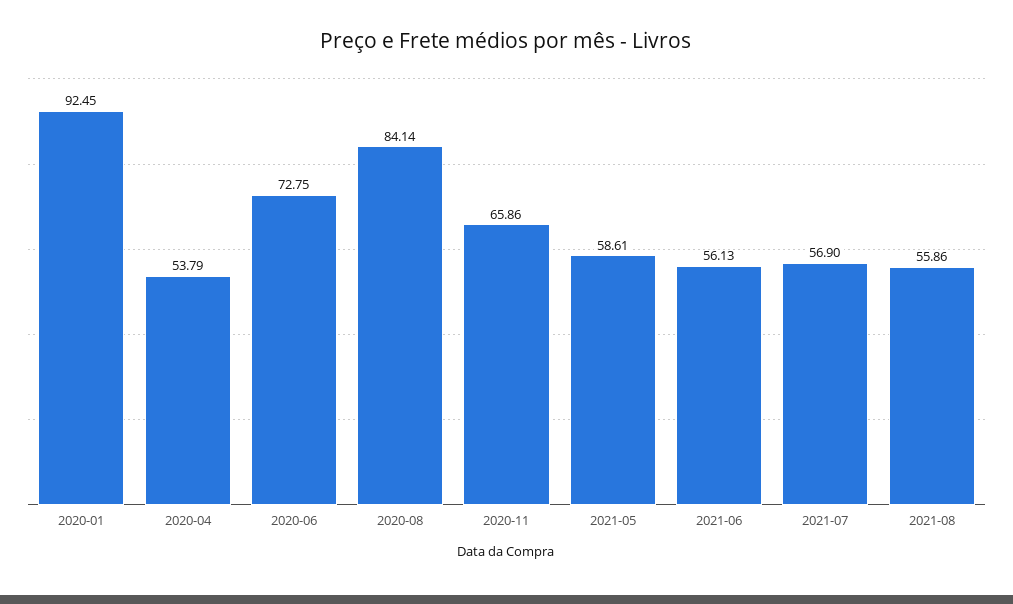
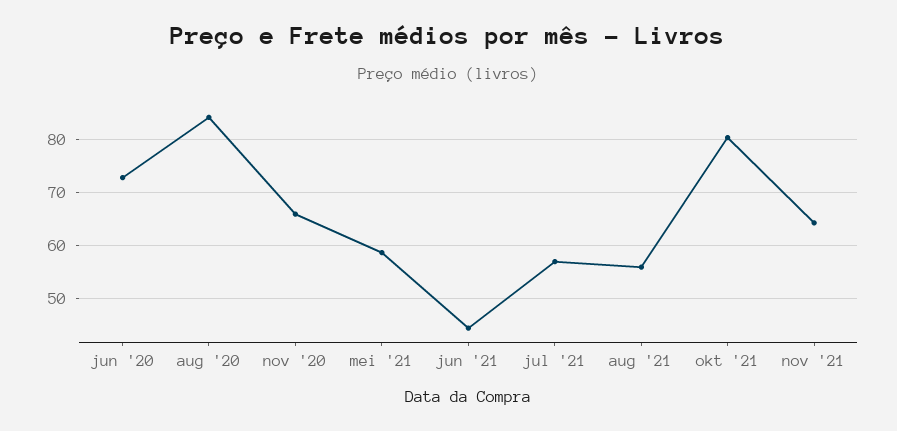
2020-01: 92.45 -> none
2020-04: 53.79 -> none
2021-06: 56.13 -> 44
okt '21: none -> 80
nov '21: none -> 64

